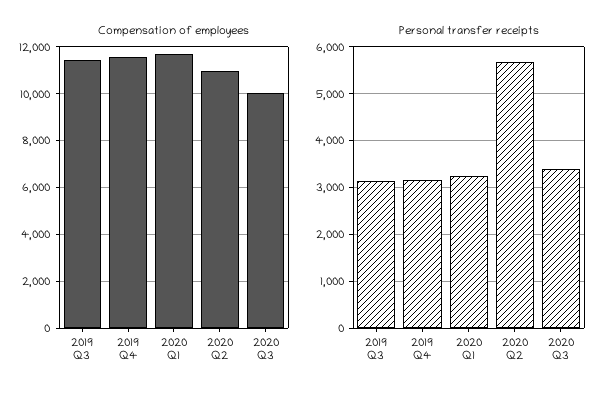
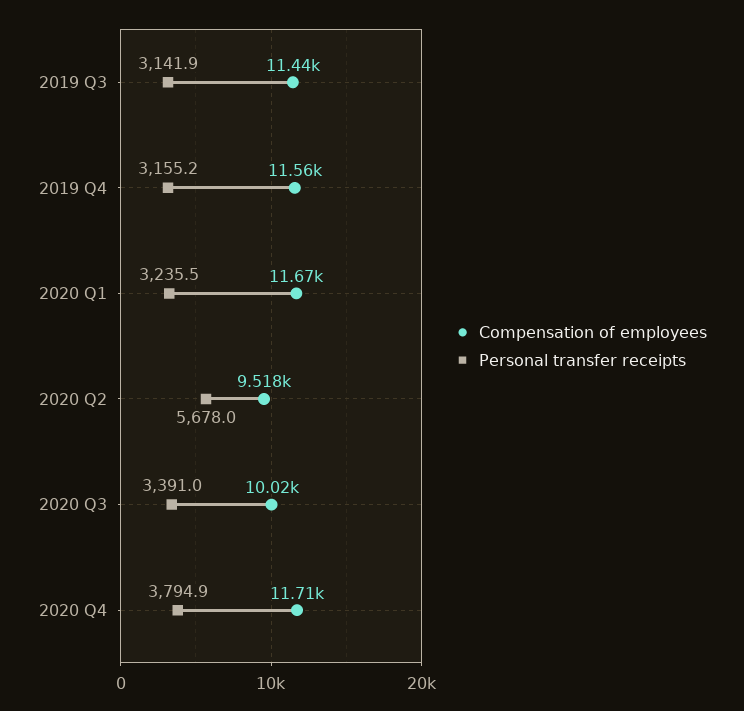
Compensation of employees, 2020 Q2: 11000 -> 9518
Compensation of employees, 2020 Q4: none -> 11710
Personal transfer receipts, 2020 Q4: none -> 3794.9

